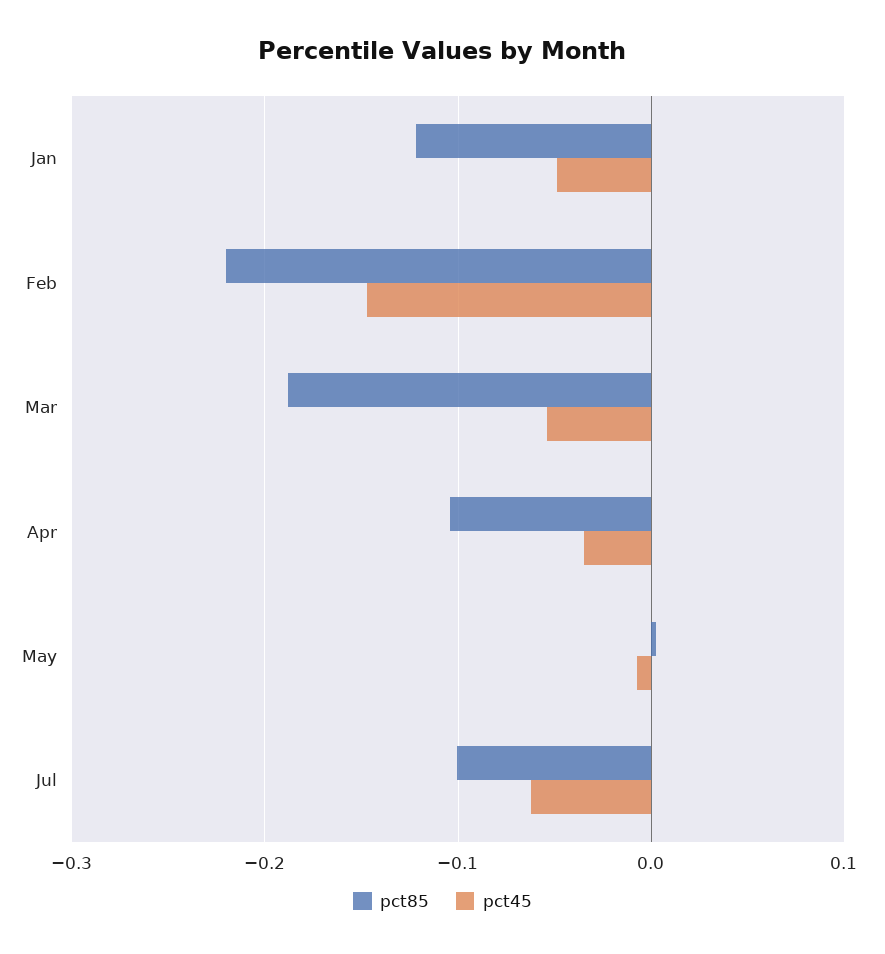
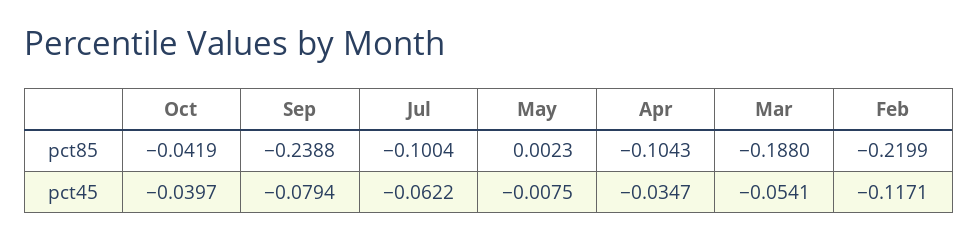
pct85, Jan: -0.12 -> none
pct45, Jan: -0.05 -> none
pct45, Feb: -0.15 -> -0.1171
pct85, Oct: none -> -0.0419
pct85, Sep: none -> -0.2388
pct45, Oct: none -> -0.0397
pct45, Sep: none -> -0.0794

